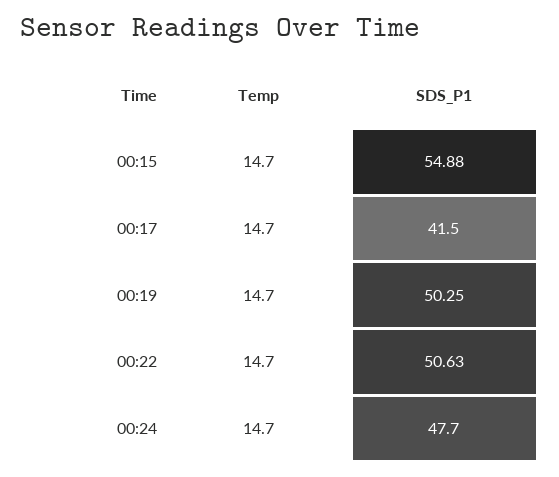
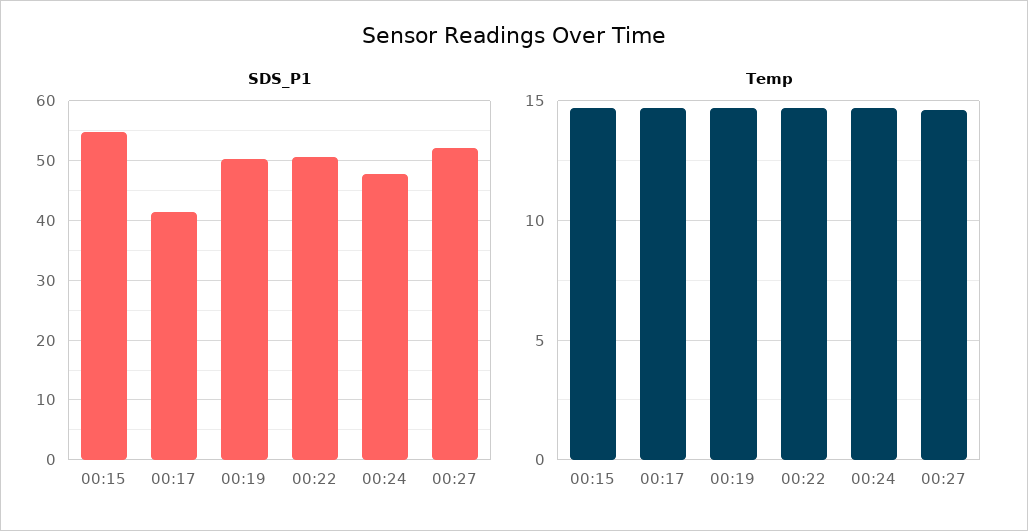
SDS_P1, 00:27: none -> 52
Temp, 00:27: none -> 14.5

